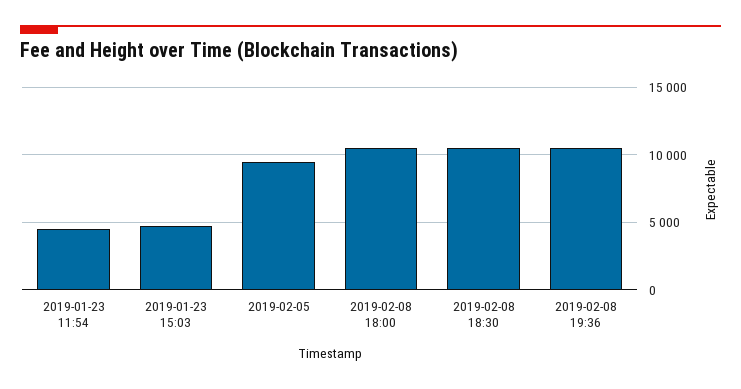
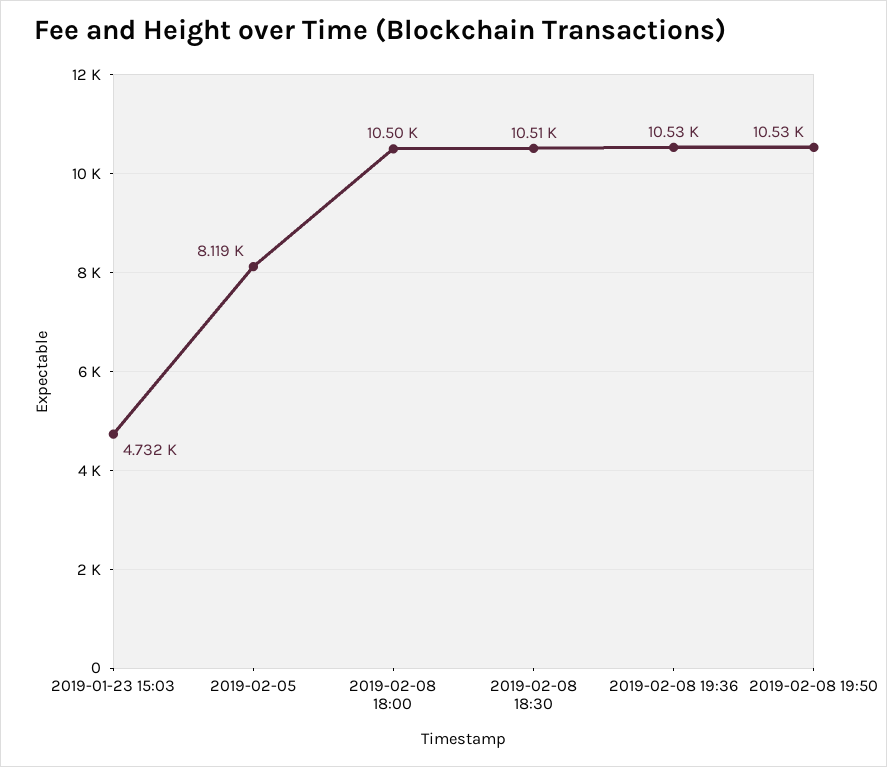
2019-01-23 11:54: 4500 -> none
2019-02-05: 9500 -> 8119
2019-02-08 19:50: none -> 10530

